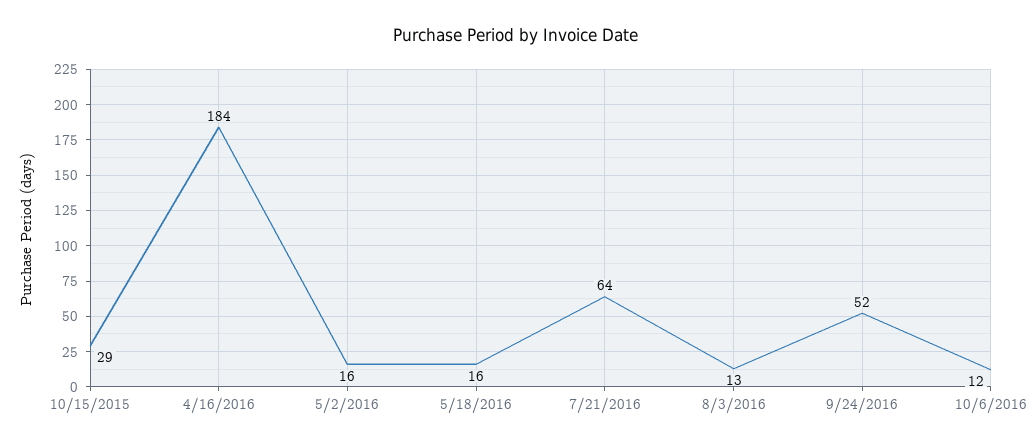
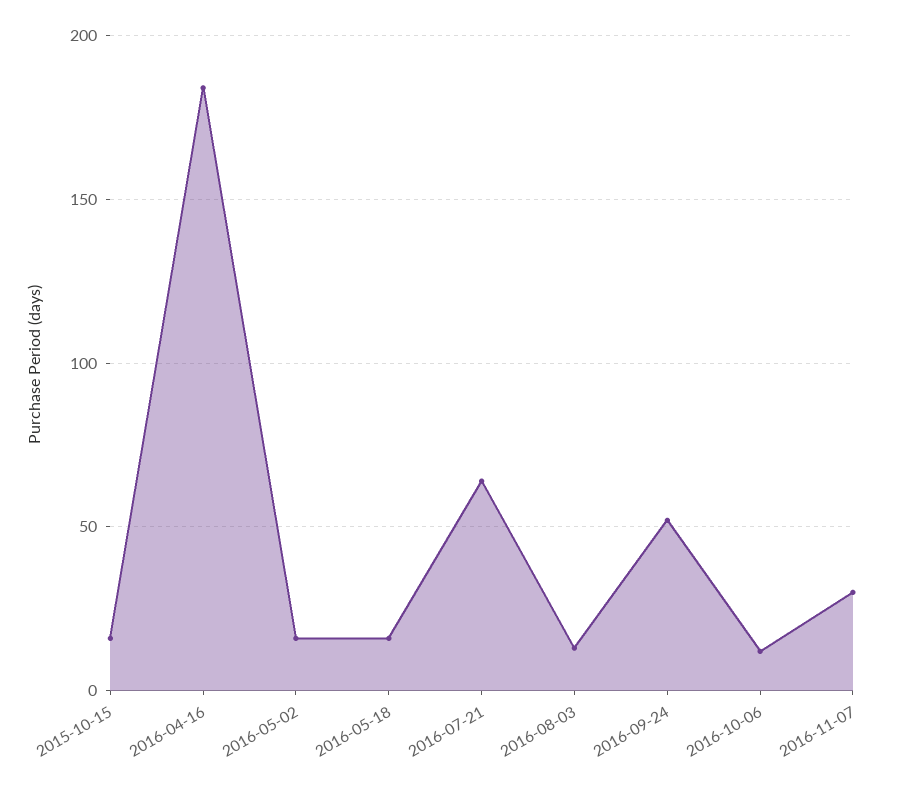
10/15/2015: 29 -> 15
2016-11-07: none -> 30

